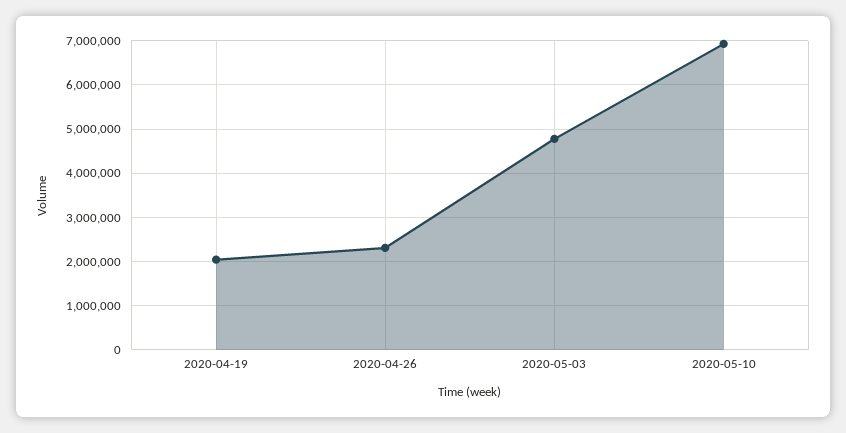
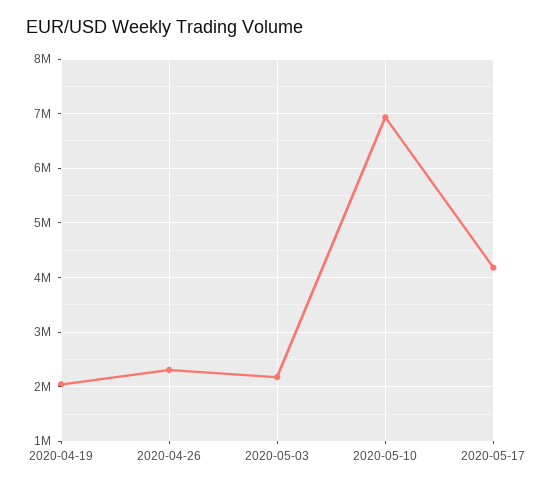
2020-05-03: 4800000 -> 2200000
2020-05-17: none -> 4200000

